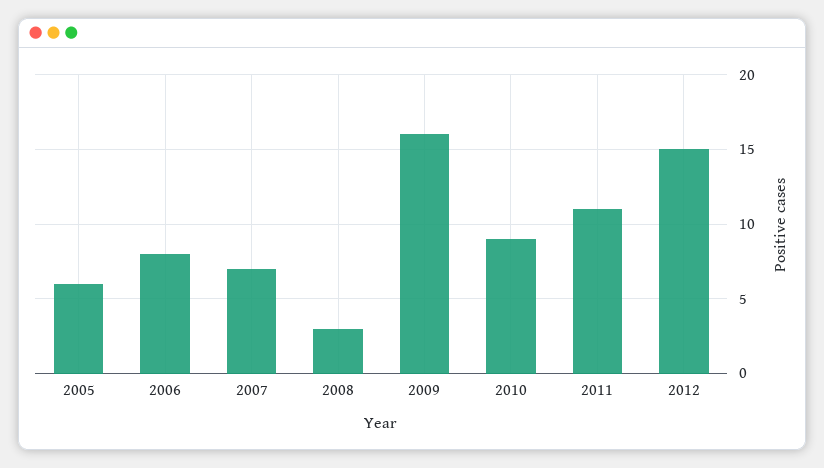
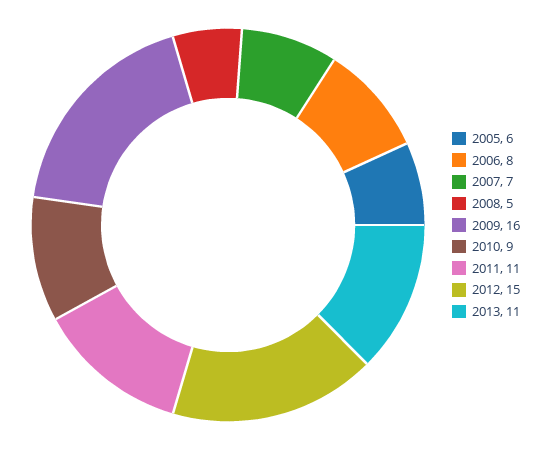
2008: 3 -> 5
2013: none -> 11

